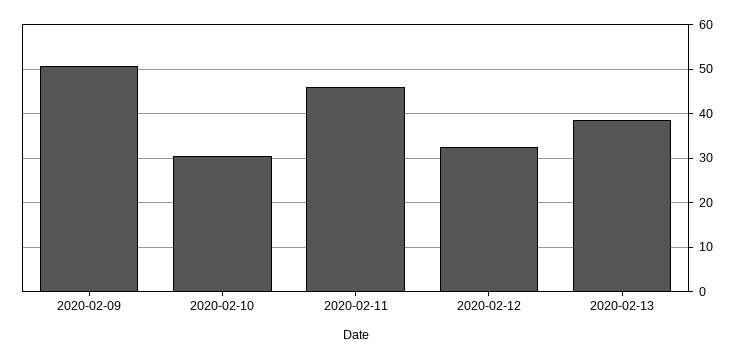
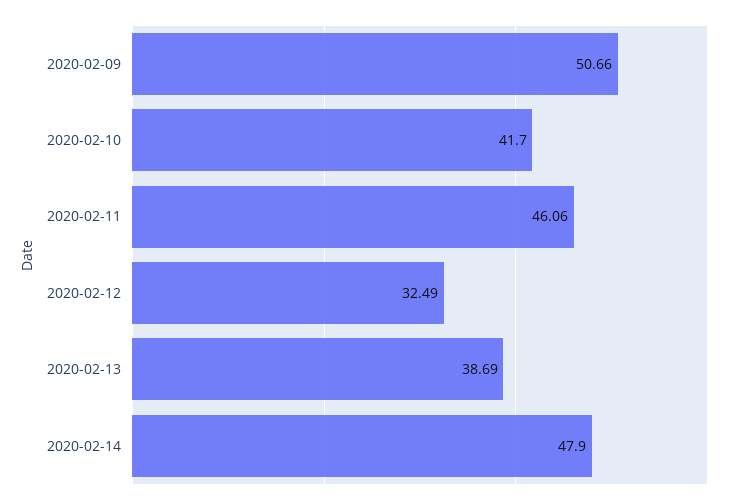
2020-02-10: 30 -> 41.7
2020-02-14: none -> 47.9

